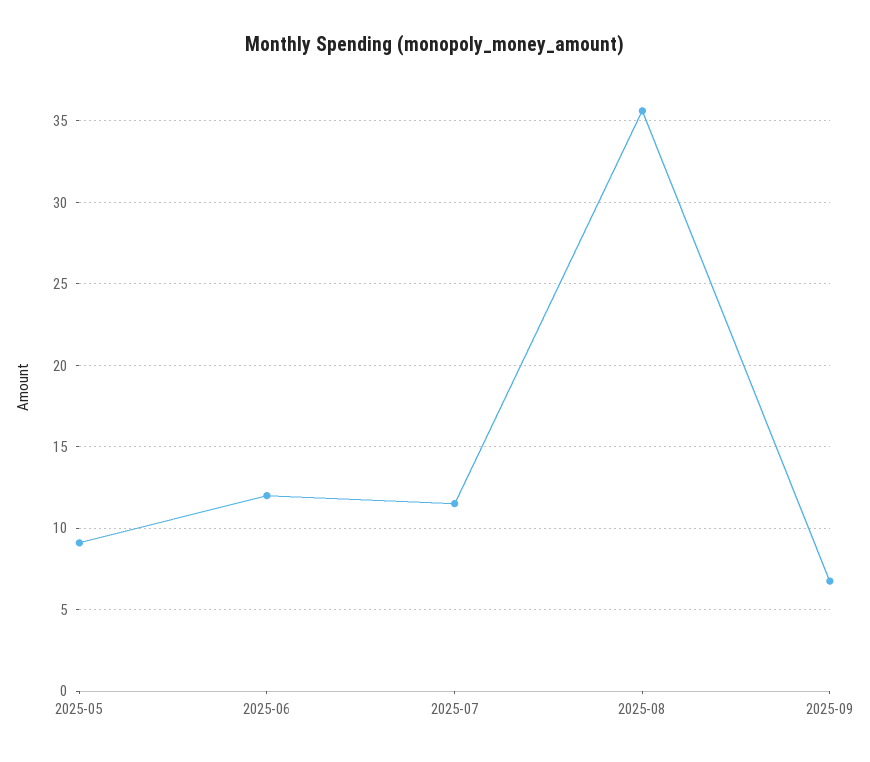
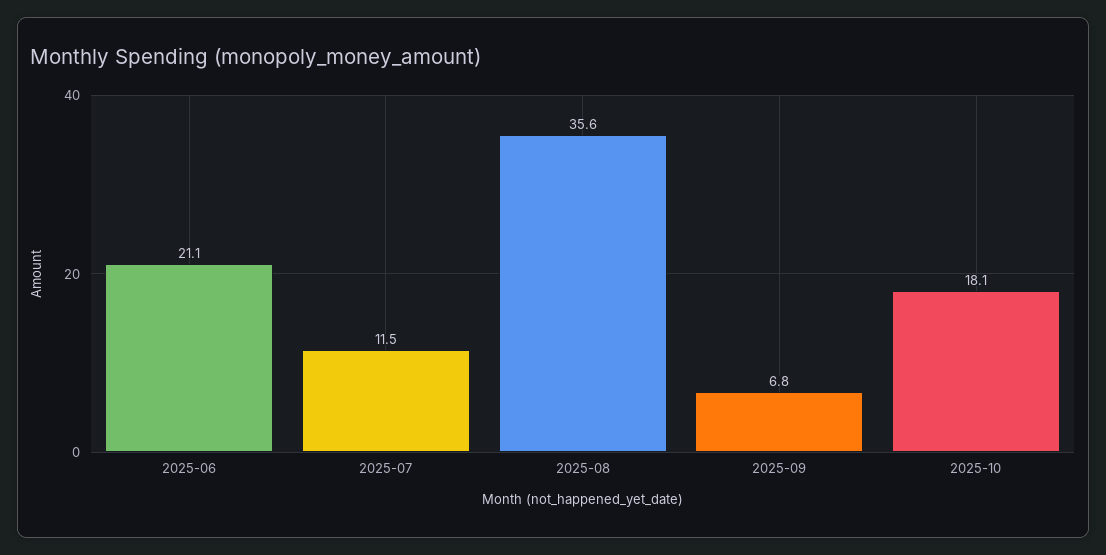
2025-05: 9 -> none
2025-06: 12 -> 21.1
2025-10: none -> 18.1

